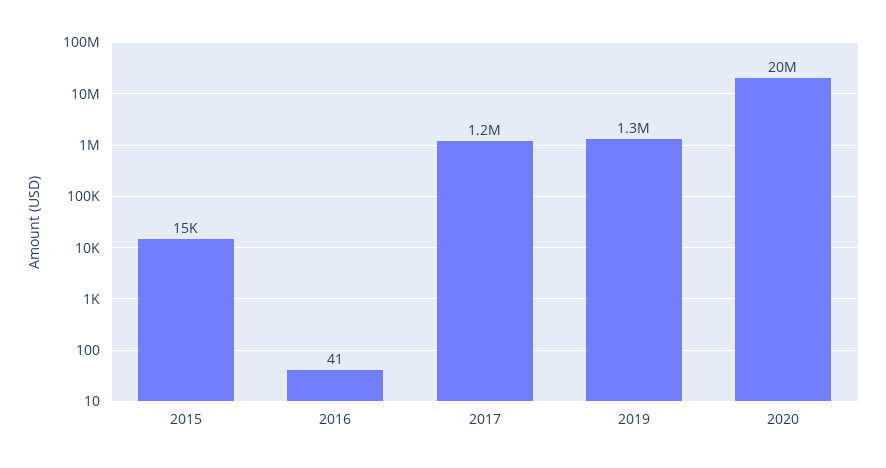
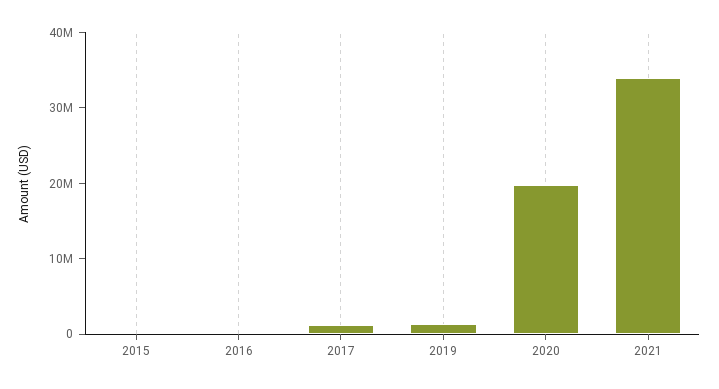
2021: none -> 34000000

